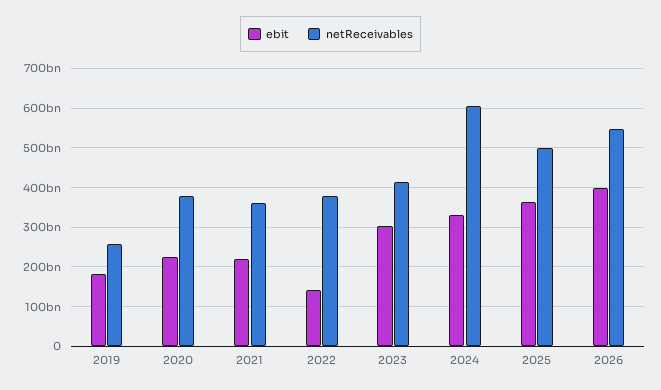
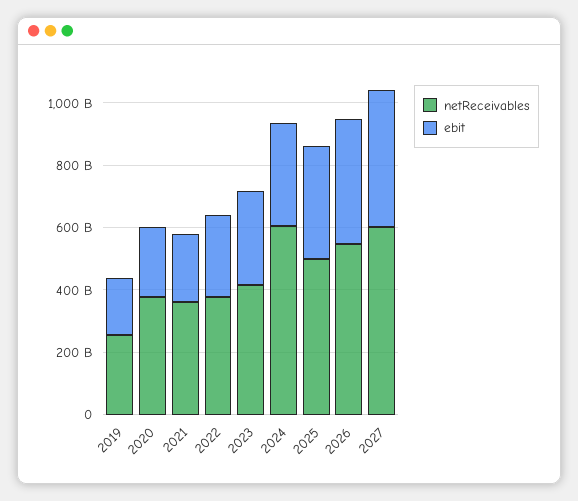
ebit, 2022: 140000000000 -> 250000000000
netReceivables, 2027: none -> 600000000000
ebit, 2027: none -> 450000000000

